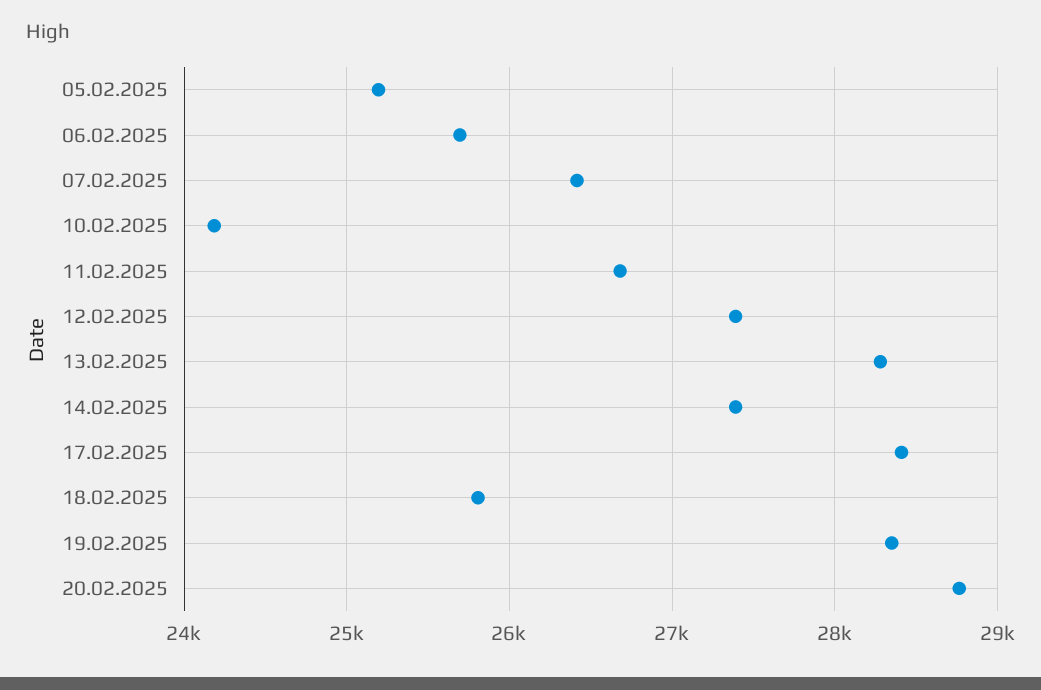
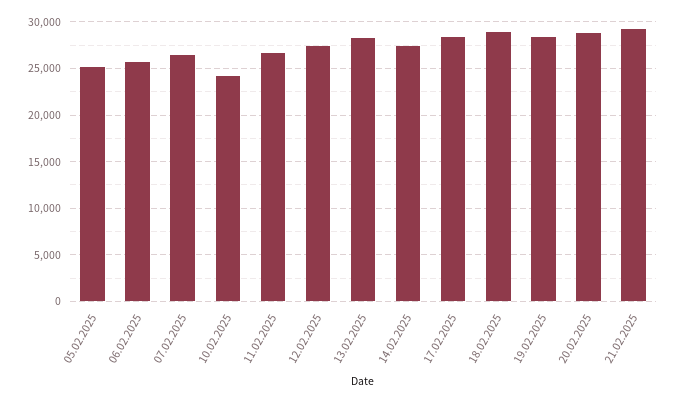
18.02.2025: 25800 -> 29000
21.02.2025: none -> 29000

